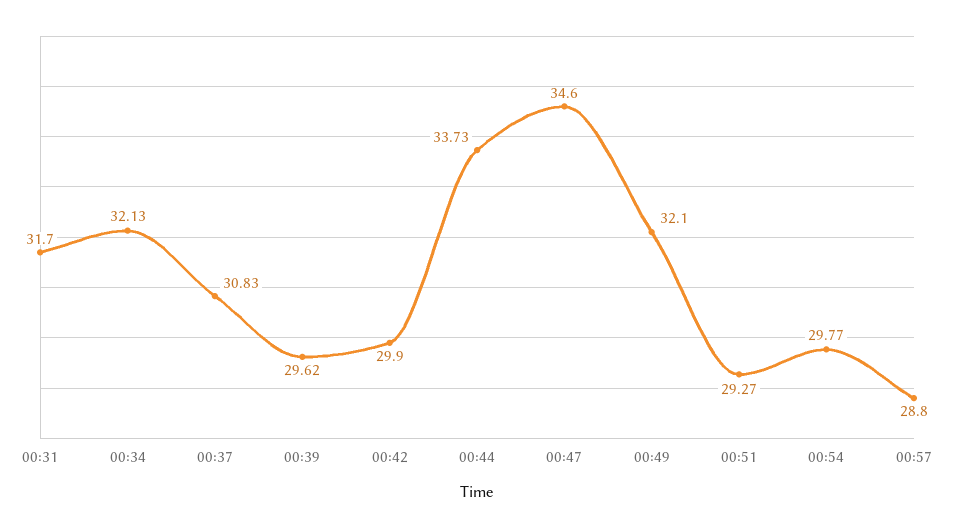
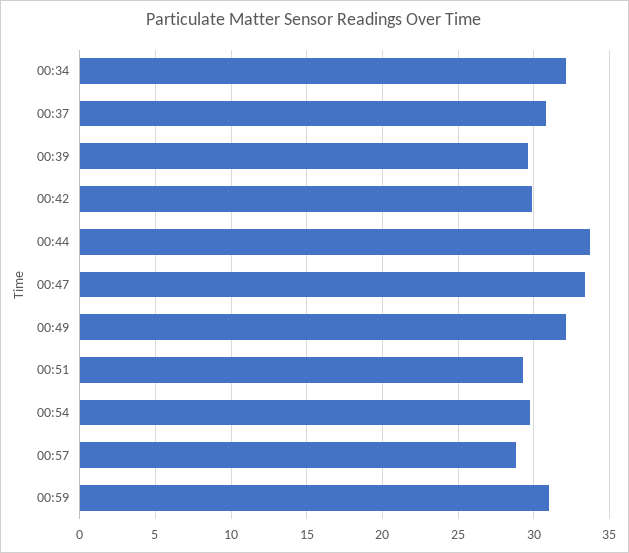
00:31: 31.7 -> none
00:47: 34.6 -> 33.5
00:59: none -> 31

